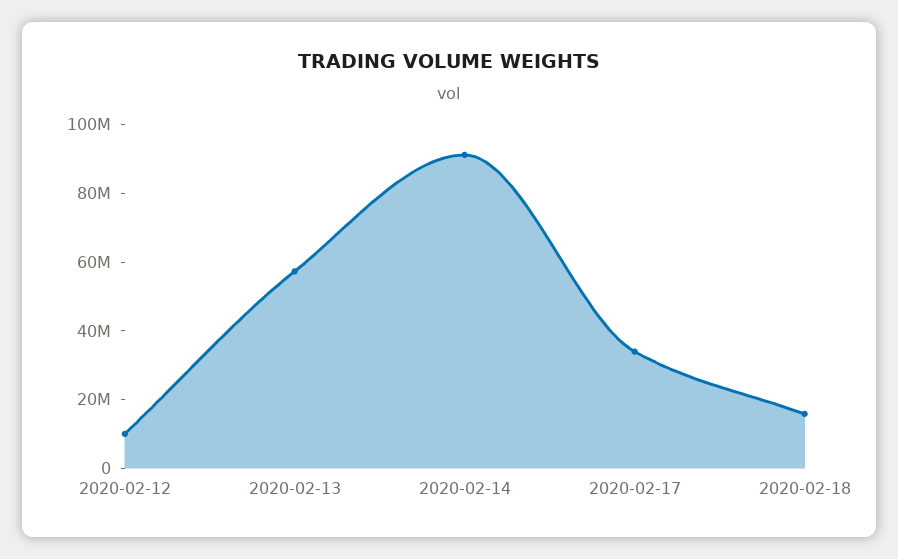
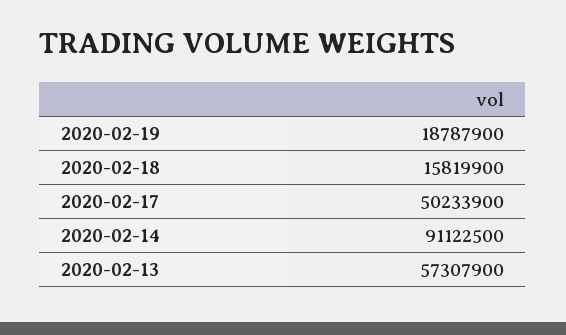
2020-02-12: 10000000 -> none
2020-02-17: 35000000 -> 50233900
2020-02-19: none -> 18787900

